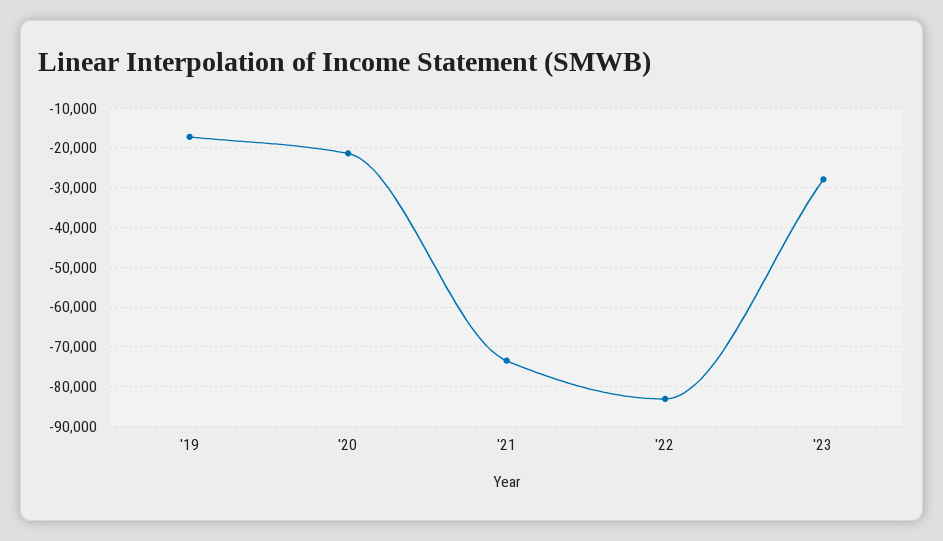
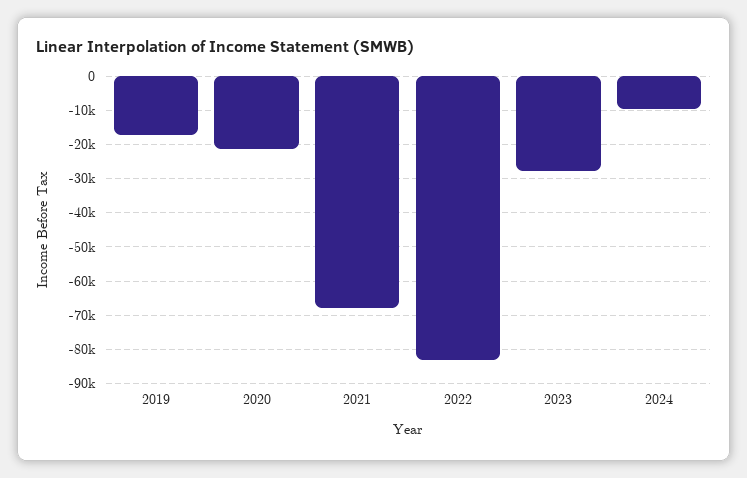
'21: -74000 -> -68000
2024: none -> -10000

